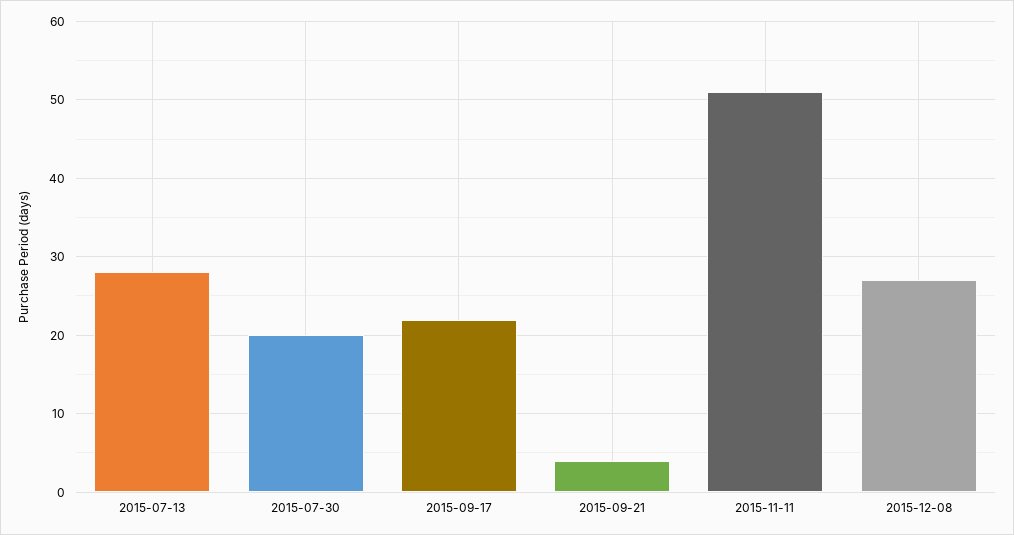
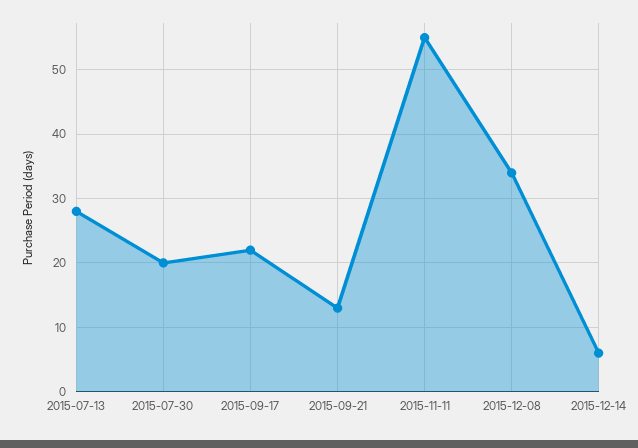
2015-09-21: 4 -> 13
2015-11-11: 51 -> 55
2015-12-08: 27 -> 34
2015-12-14: none -> 6

